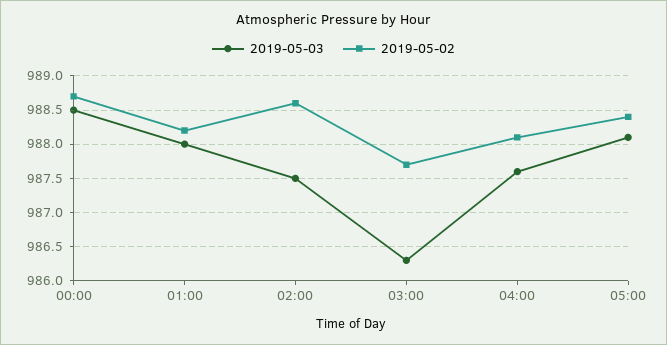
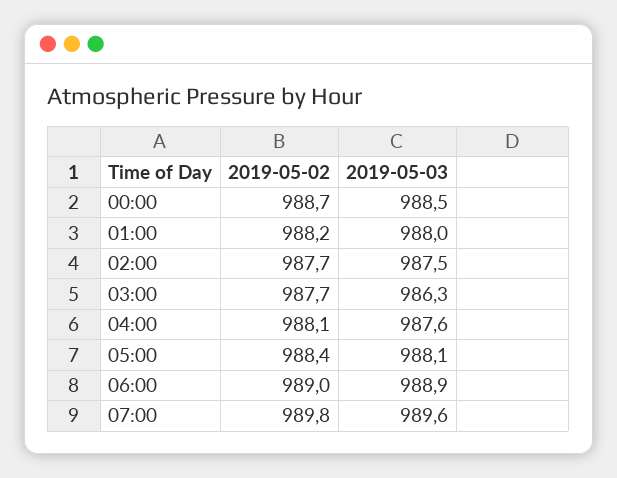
2019-05-02, 02:00: 988.6 -> 987.7
2019-05-02, 06:00: none -> 989
2019-05-03, 06:00: none -> 988.9
2019-05-02, 07:00: none -> 989.8
2019-05-03, 07:00: none -> 989.6

